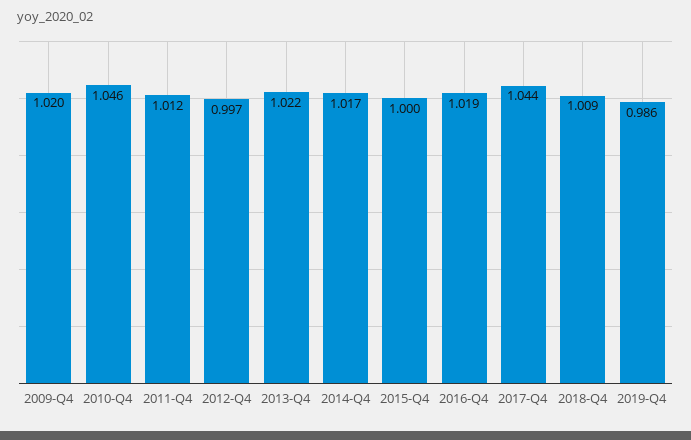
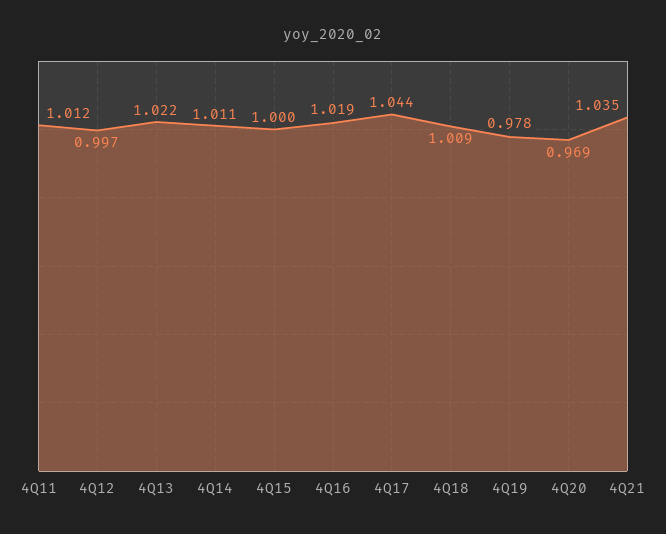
2009-Q4: 1.02 -> none
2010-Q4: 1.046 -> none
2014-Q4: 1.017 -> 1.011
2019-Q4: 0.986 -> 0.978
4Q20: none -> 0.969
4Q21: none -> 1.035

